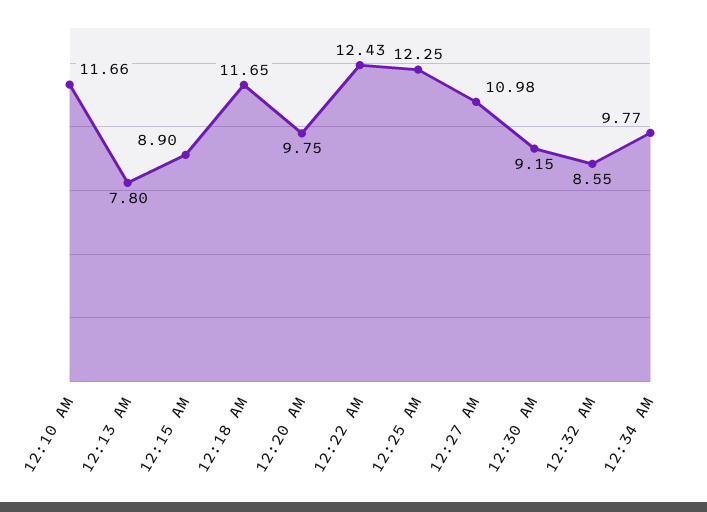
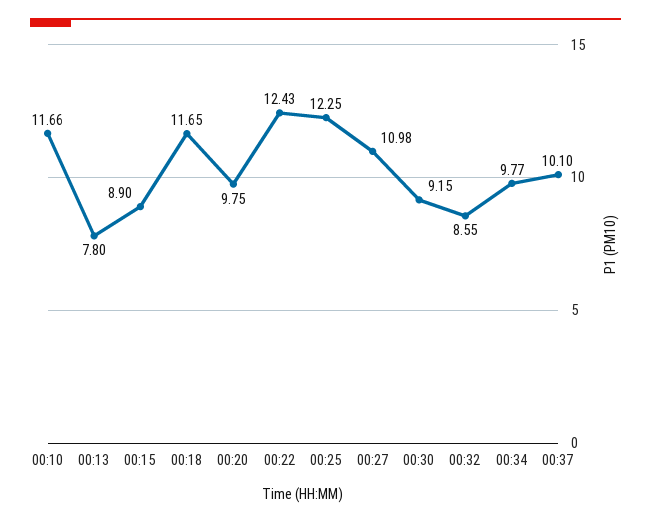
00:37: none -> 10.1

